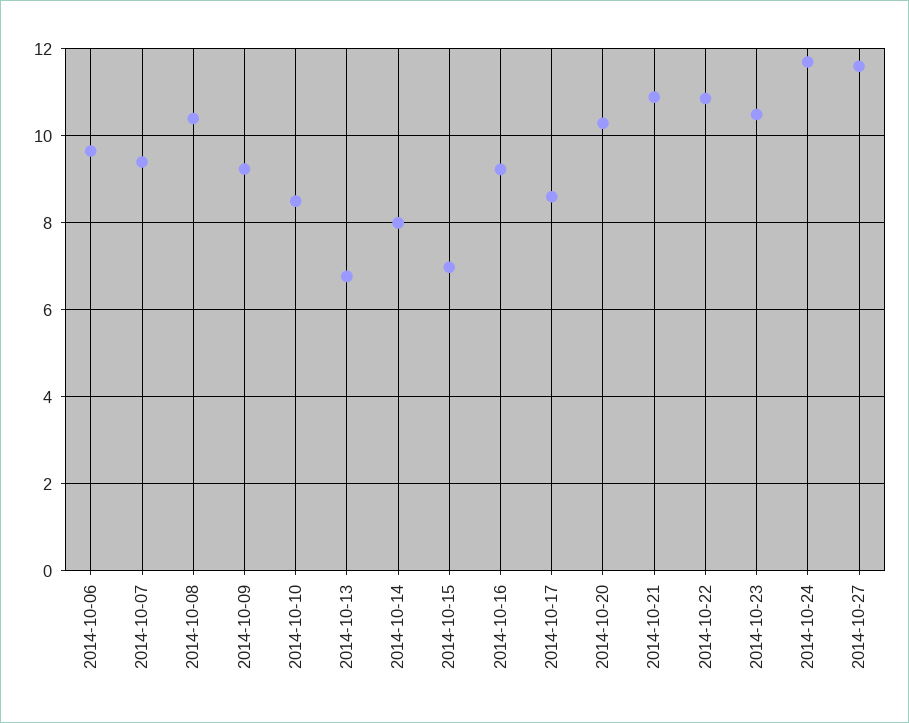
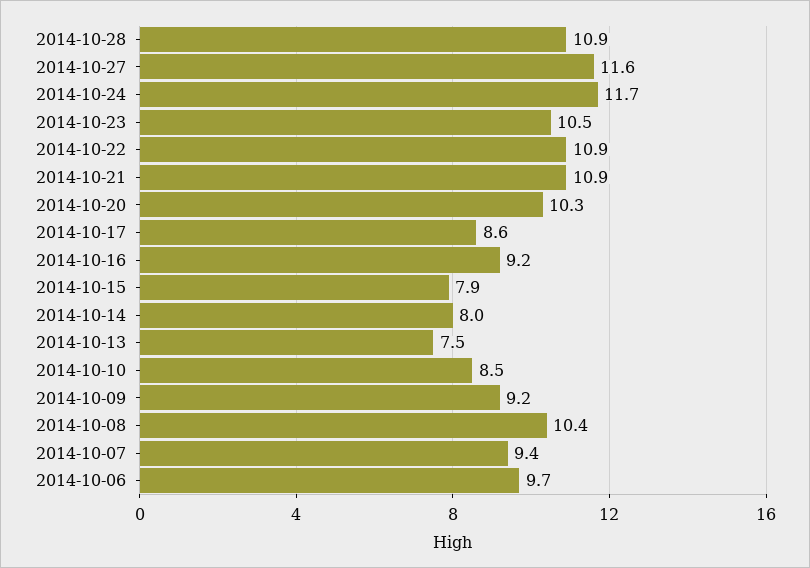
2014-10-13: 6.8 -> 7.5
2014-10-15: 7 -> 7.9
2014-10-28: none -> 10.9

